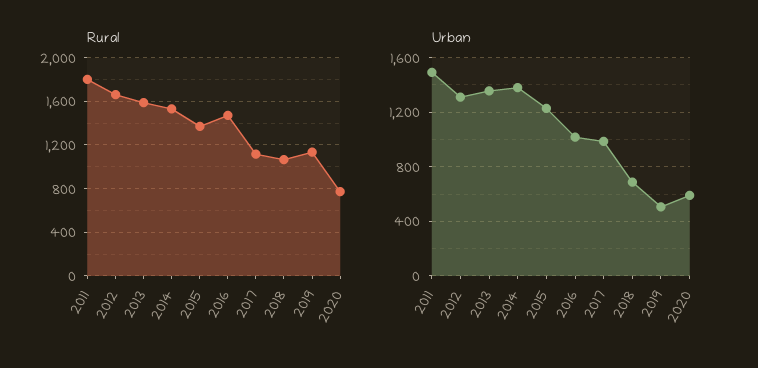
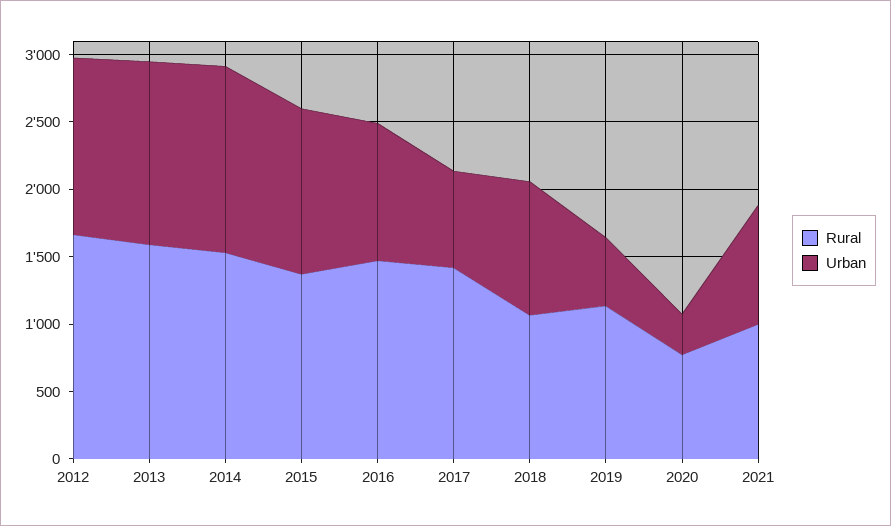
Rural, 2011: 1800 -> none
Rural, 2017: 1100 -> 1400
Urban, 2011: 1500 -> none
Urban, 2017: 1000 -> 700
Urban, 2018: 700 -> 1000
Urban, 2020: 600 -> 300
Rural, 2021: none -> 1000
Urban, 2021: none -> 900

